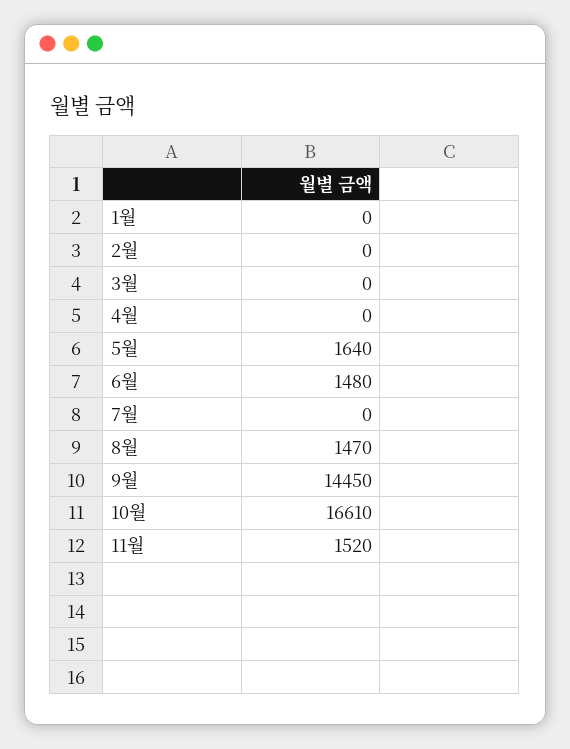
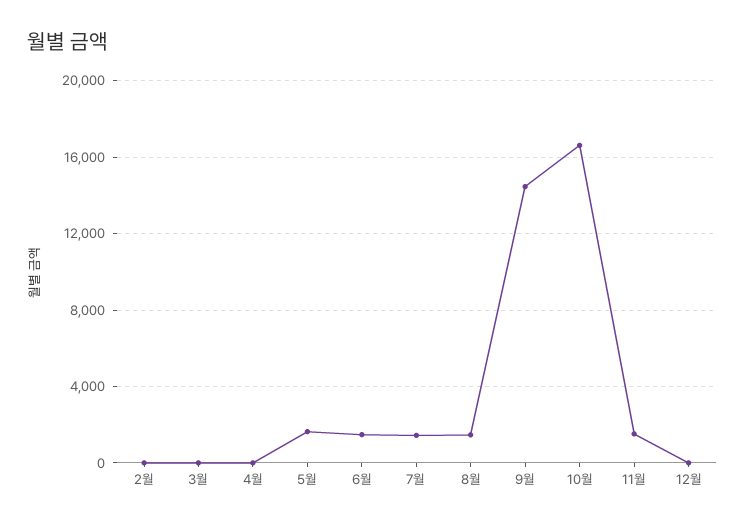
1월: 0 -> none
7월: 0 -> 1500
12월: none -> 0

